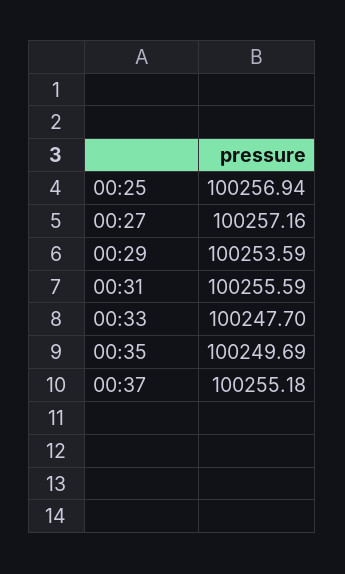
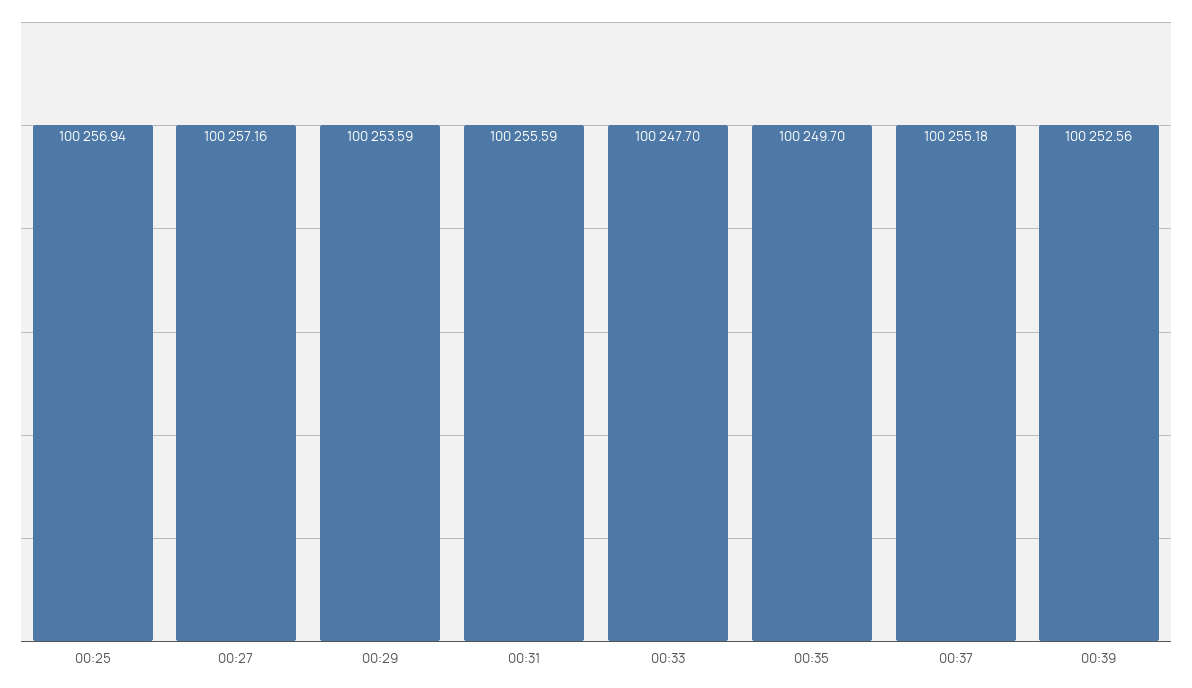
00:35: 100249.69 -> 100249.7
00:39: none -> 100252.56

